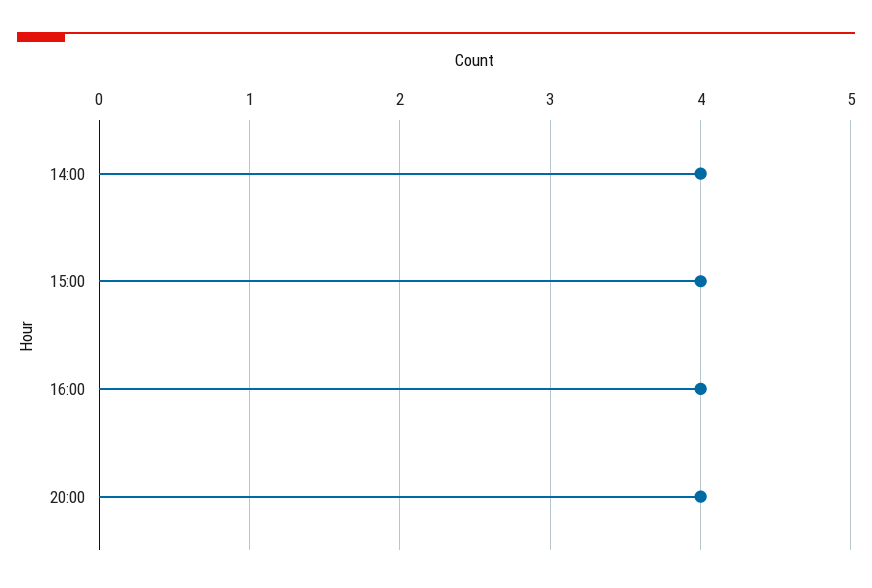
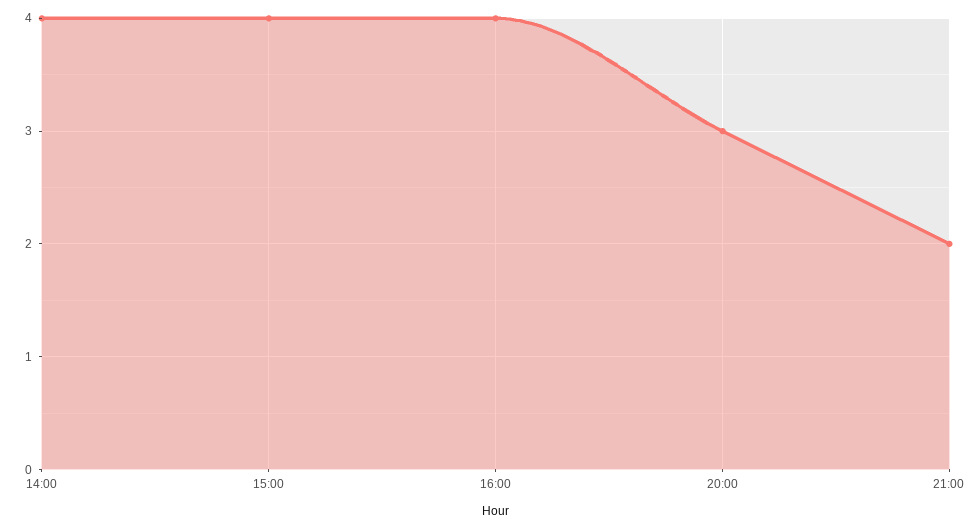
20:00: 4 -> 3
21:00: none -> 2

